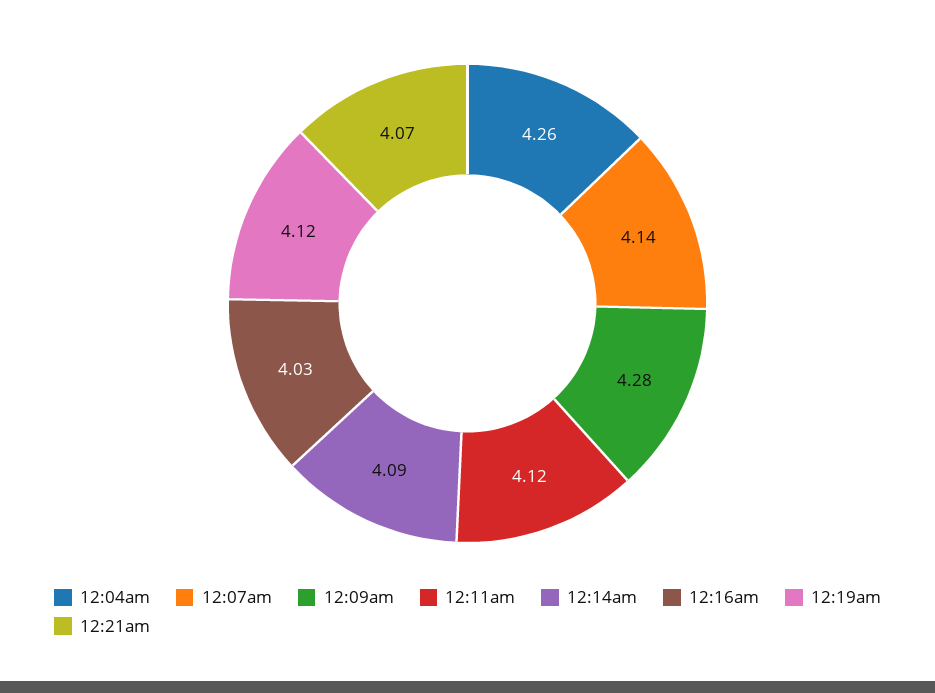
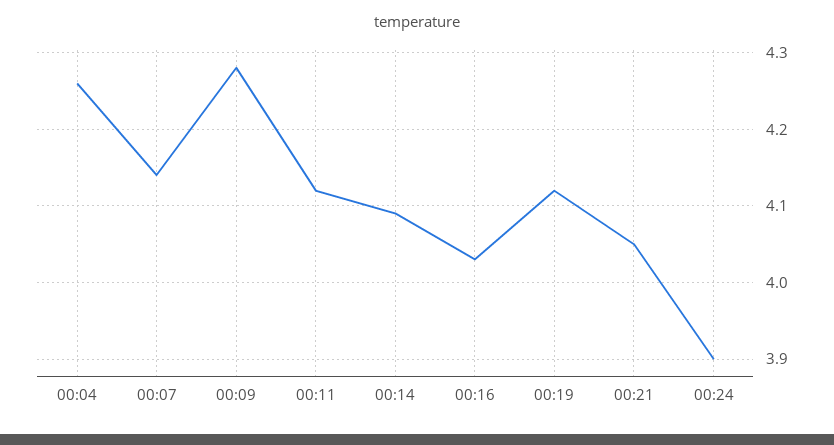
12:21am: 4.07 -> 4.05
00:24: none -> 3.9

